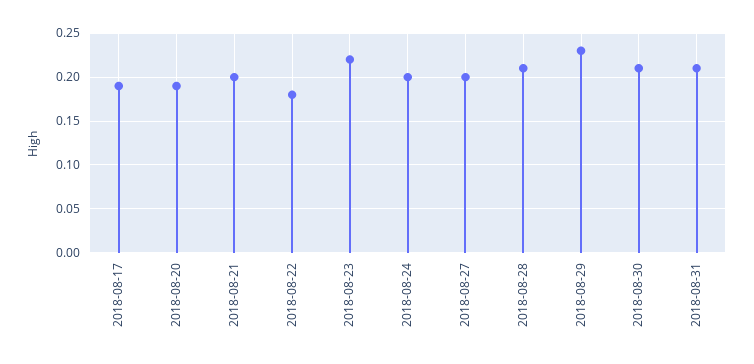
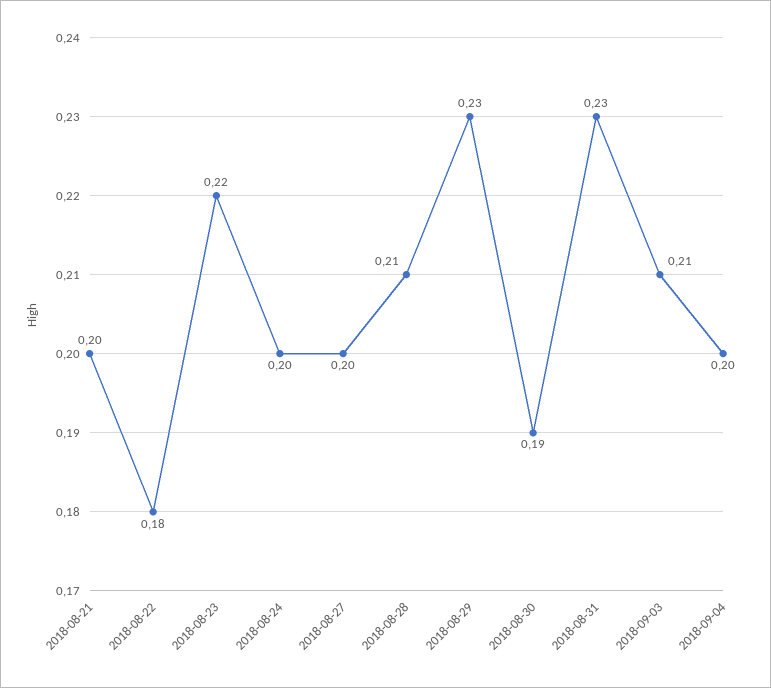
2018-08-17: 0.19 -> none
2018-08-20: 0.19 -> none
2018-08-30: 0.21 -> 0.19
2018-08-31: 0.21 -> 0.23
2018-09-03: none -> 0.21
2018-09-04: none -> 0.2

